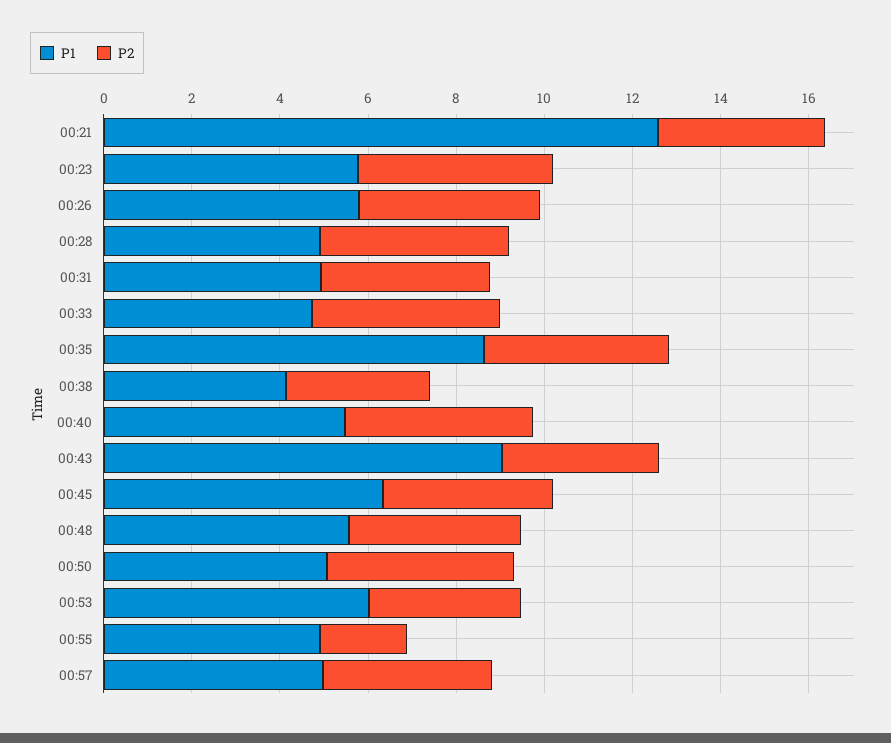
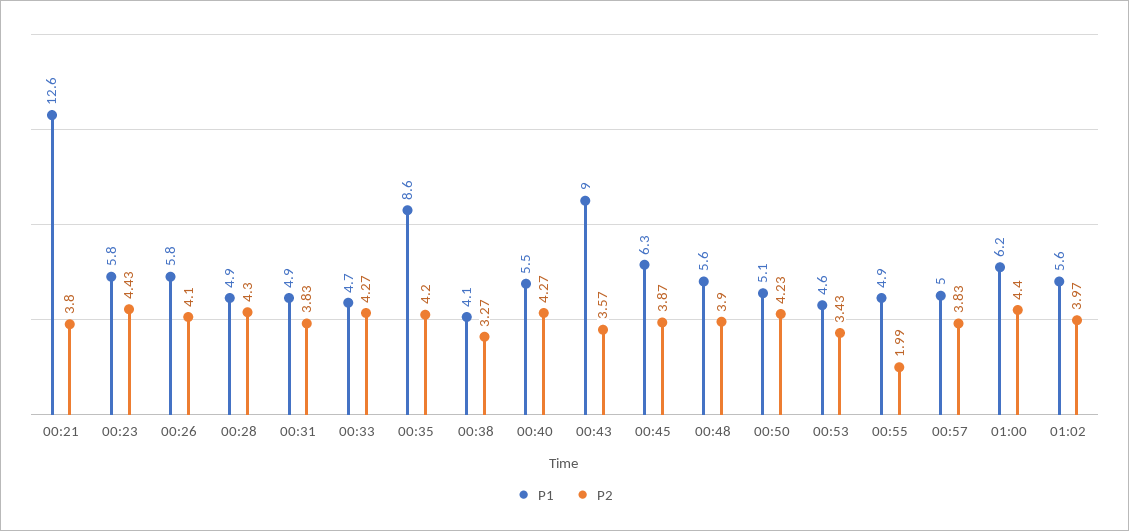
P1, 00:53: 6 -> 4.6
P1, 01:00: none -> 6.2
P2, 01:00: none -> 4.4
P1, 01:02: none -> 5.6
P2, 01:02: none -> 3.97

